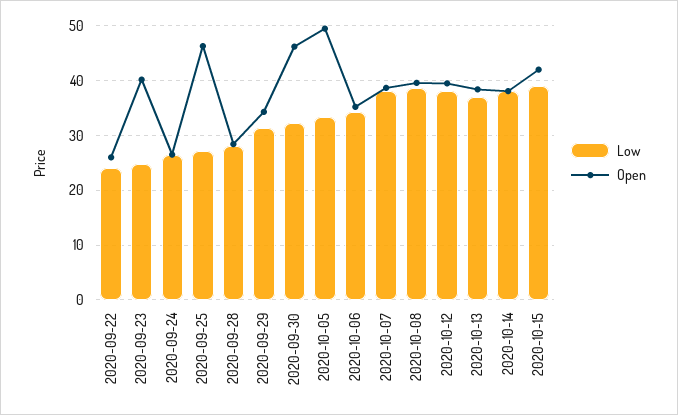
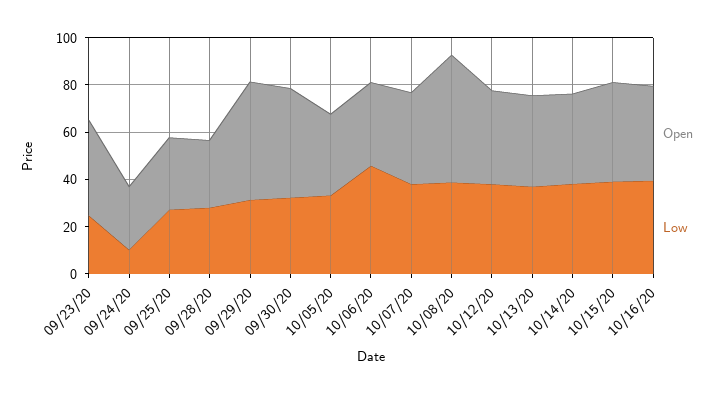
Low, 2020-09-22: 24 -> none
Open, 2020-09-22: 26 -> none
Low, 2020-09-24: 26 -> 10
Open, 2020-09-25: 46 -> 30
Open, 2020-09-29: 34 -> 50
Open, 2020-10-05: 50 -> 35
Low, 2020-10-06: 34 -> 45
Open, 2020-10-08: 40 -> 55
Open, 10/16/20: none -> 40
Low, 10/16/20: none -> 40

